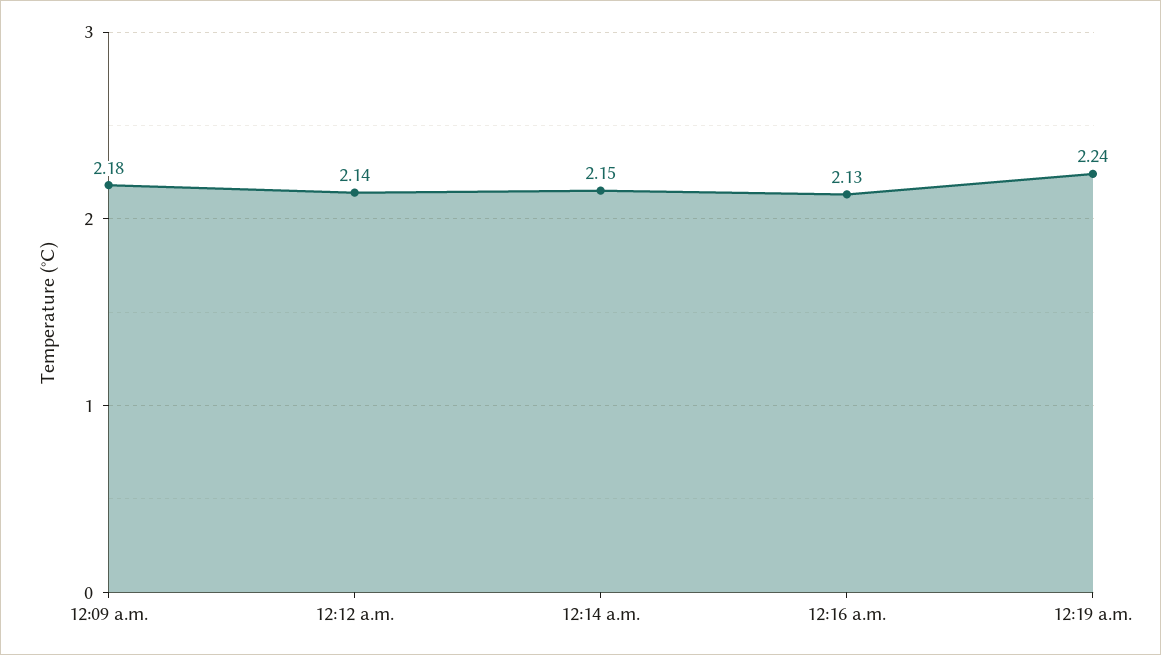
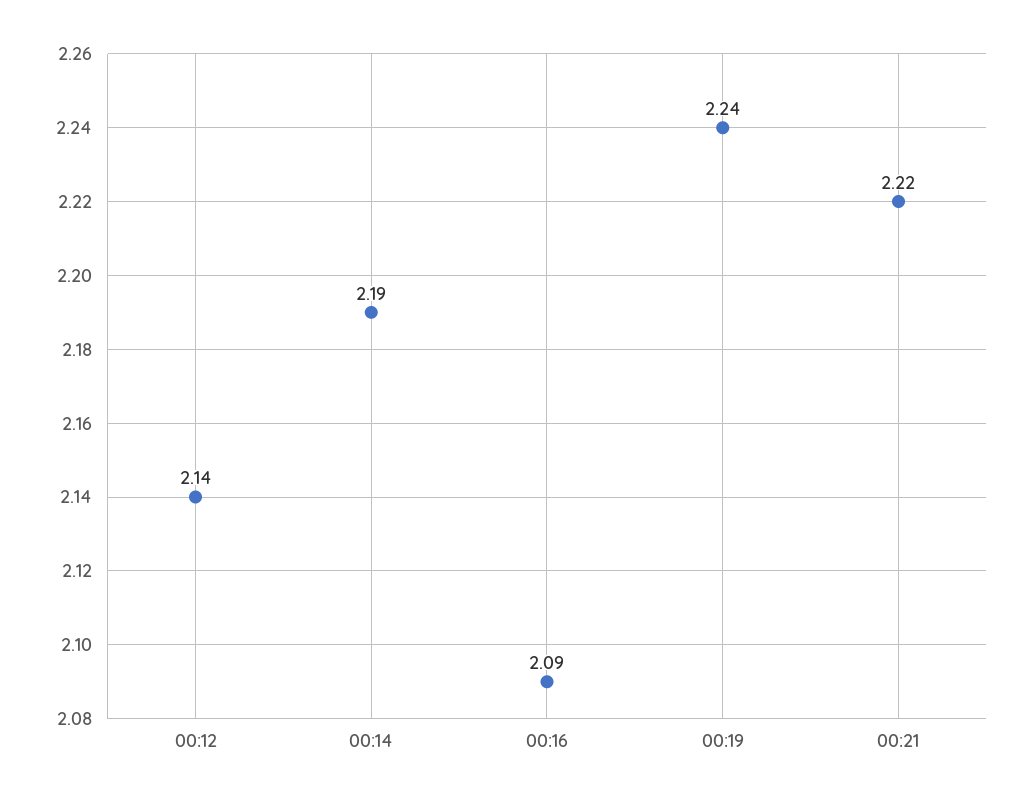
12:09 a.m.: 2.18 -> none
12:14 a.m.: 2.15 -> 2.19
12:16 a.m.: 2.13 -> 2.09
00:21: none -> 2.22

